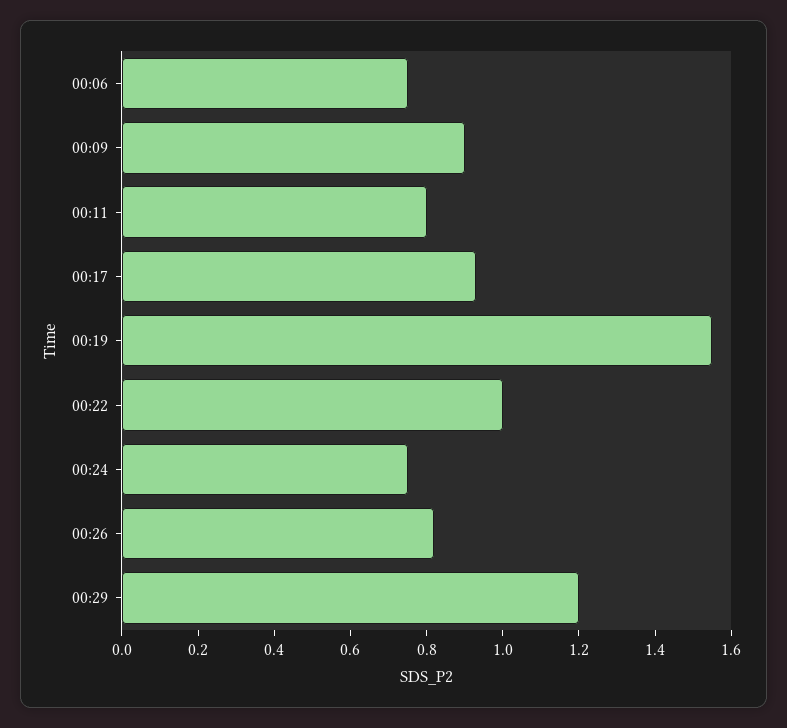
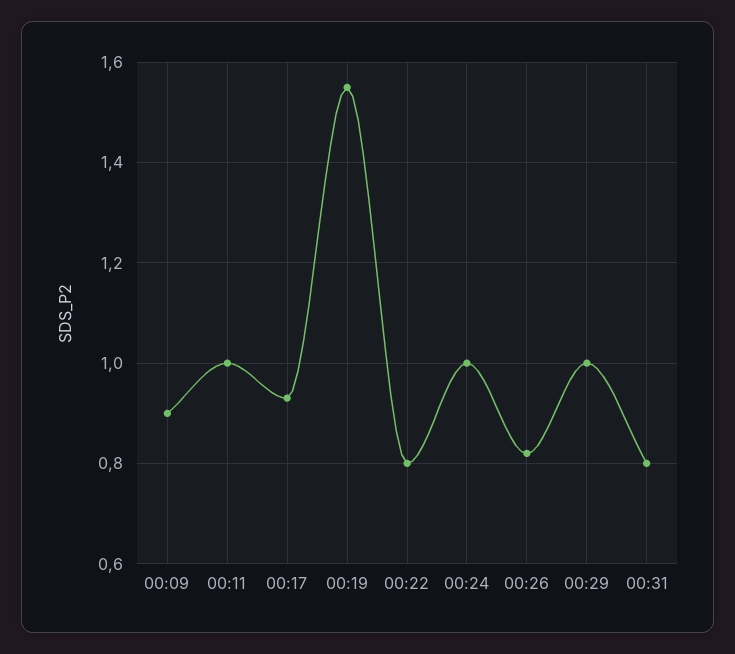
00:06: 0.75 -> none
00:11: 0.8 -> 1
00:22: 1 -> 0.8
00:24: 0.75 -> 1
00:29: 1.2 -> 1
00:31: none -> 0.8

